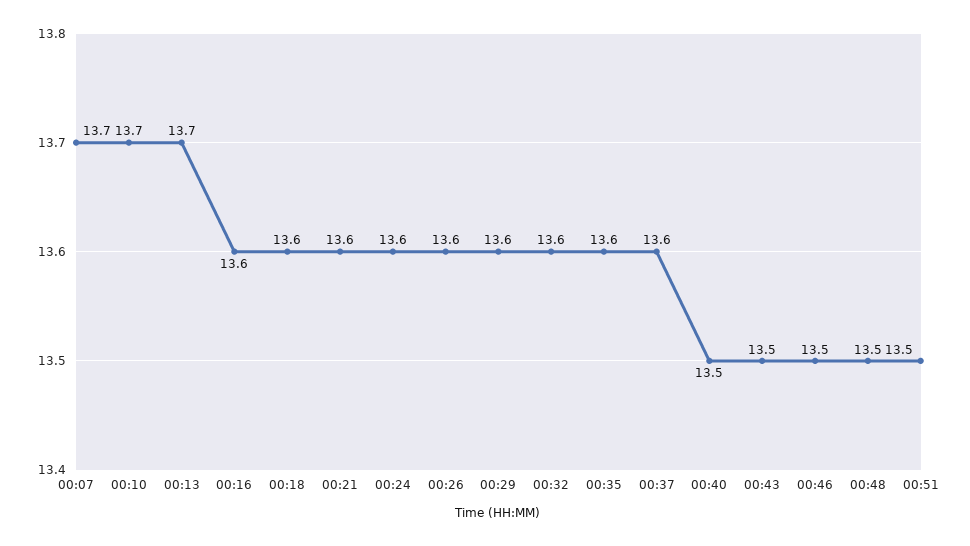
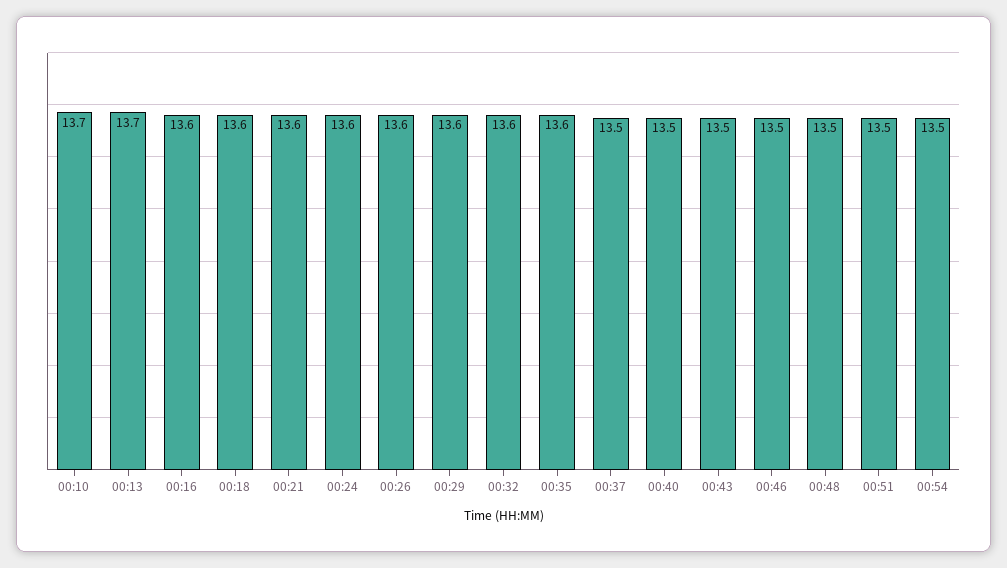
00:07: 13.7 -> none
00:37: 13.6 -> 13.5
00:54: none -> 13.5

